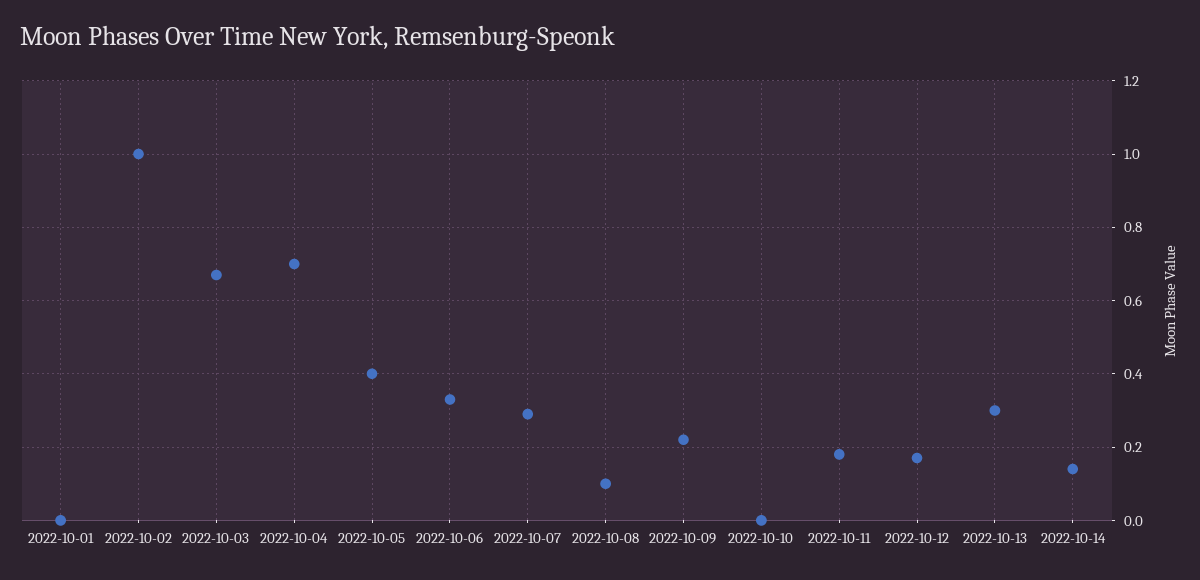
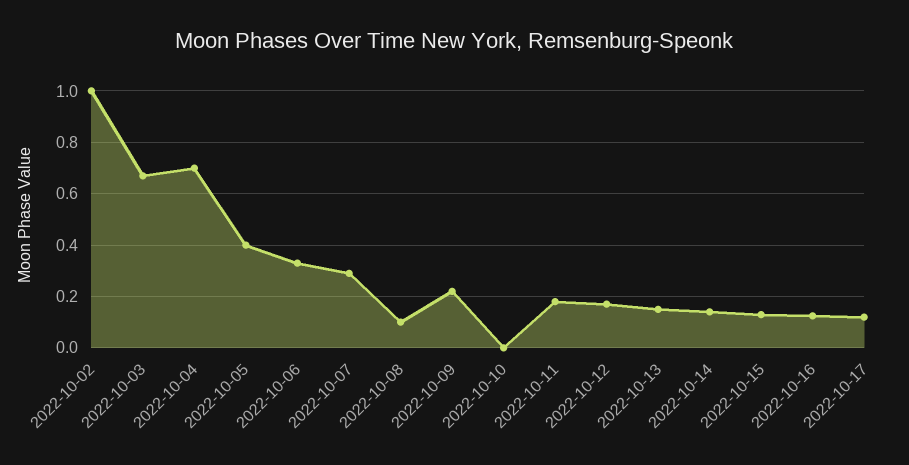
2022-10-01: 0 -> none
2022-10-13: 0.3 -> 0.15
2022-10-15: none -> 0.125
2022-10-16: none -> 0.125
2022-10-17: none -> 0.125

